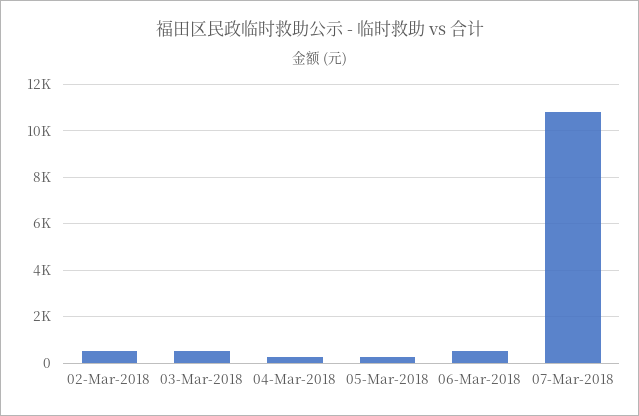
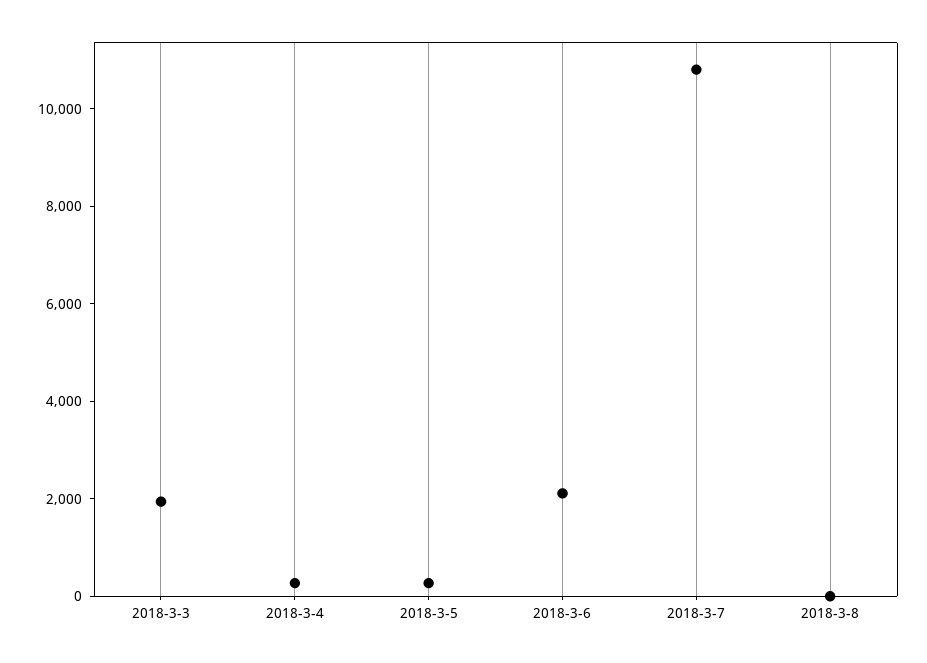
02-Mar-2018: 500 -> none
03-Mar-2018: 500 -> 2000
06-Mar-2018: 500 -> 2000
2018-3-8: none -> 0

